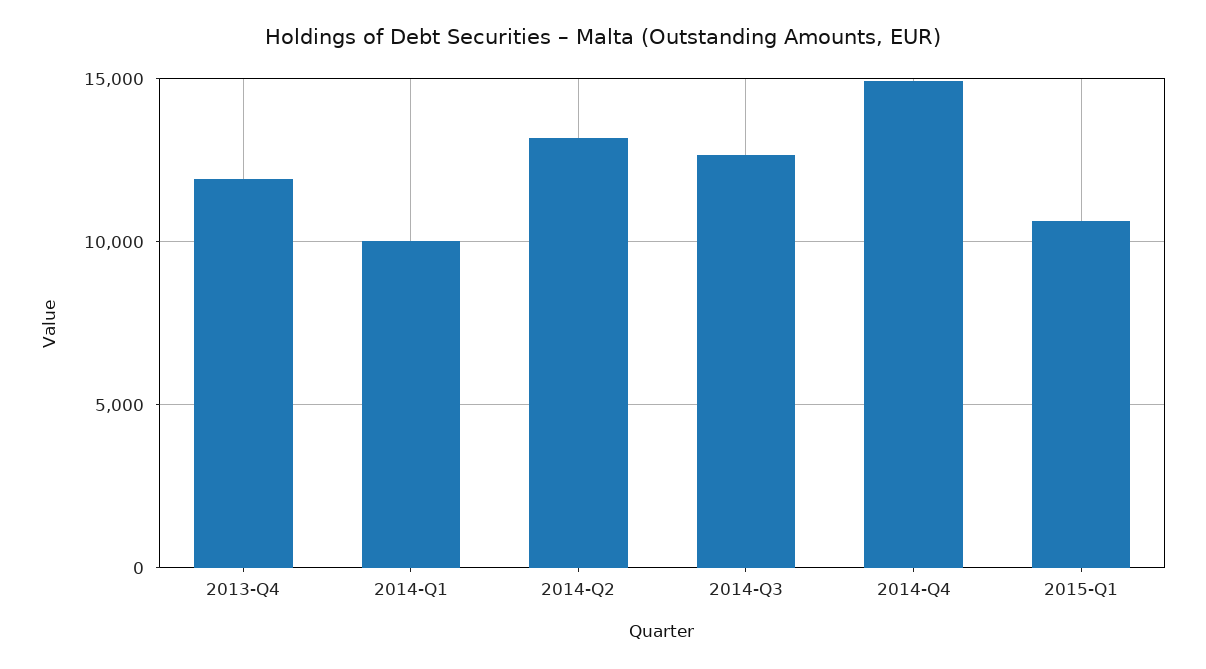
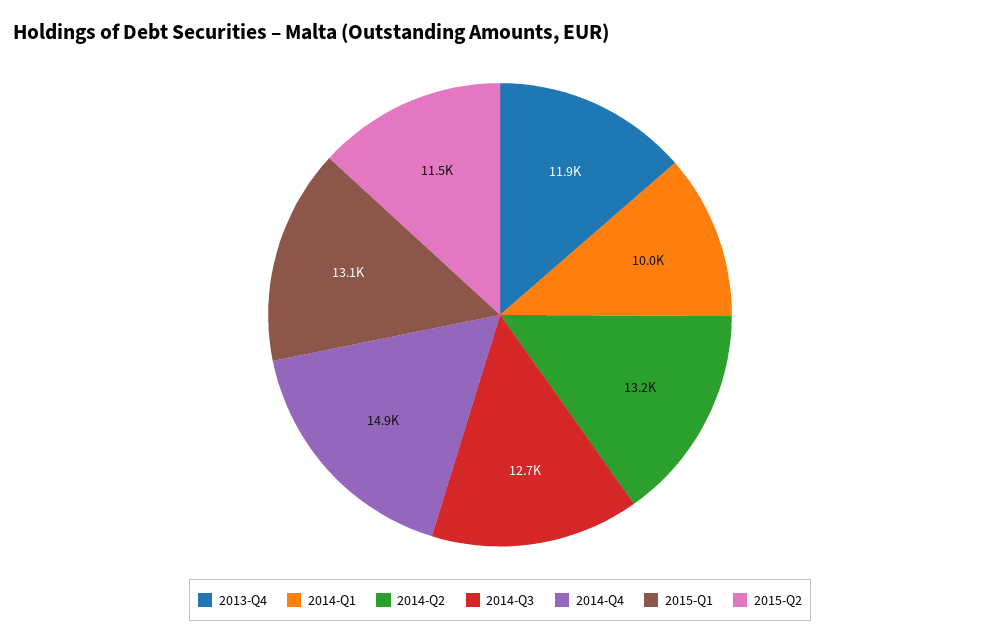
2015-Q1: 10500 -> 13100
2015-Q2: none -> 11500

